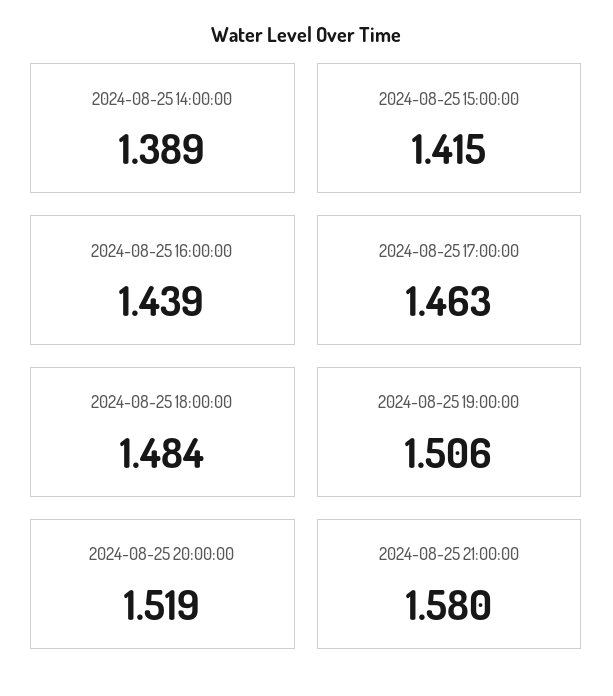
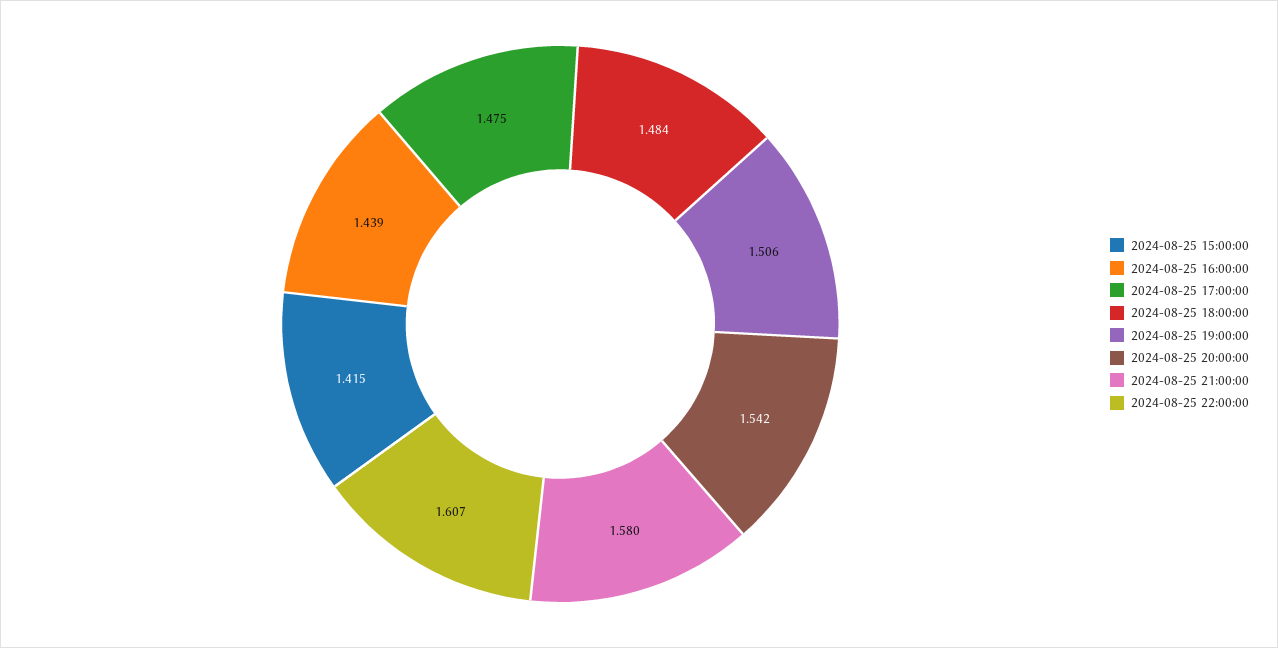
2024-08-25 14:00:00: 1.389 -> none
2024-08-25 17:00:00: 1.463 -> 1.475
2024-08-25 20:00:00: 1.519 -> 1.542
2024-08-25 22:00:00: none -> 1.607

